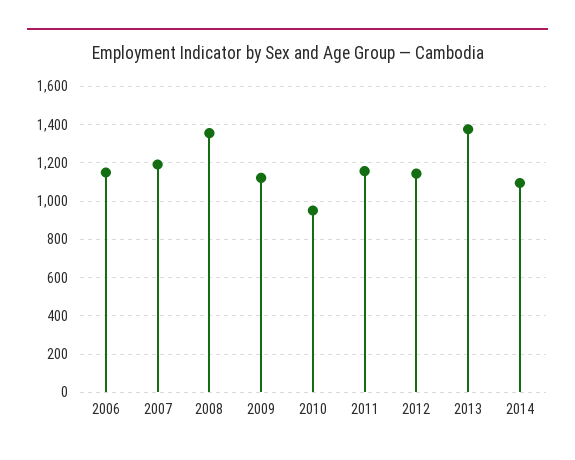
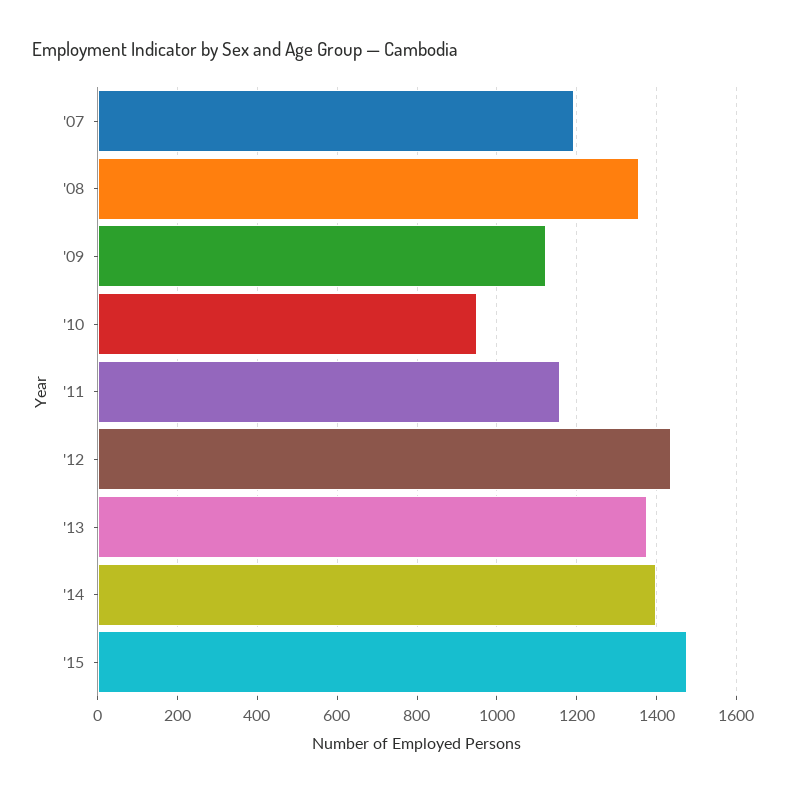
2006: 1150 -> none
2012: 1150 -> 1440
2014: 1100 -> 1400
'15: none -> 1480

